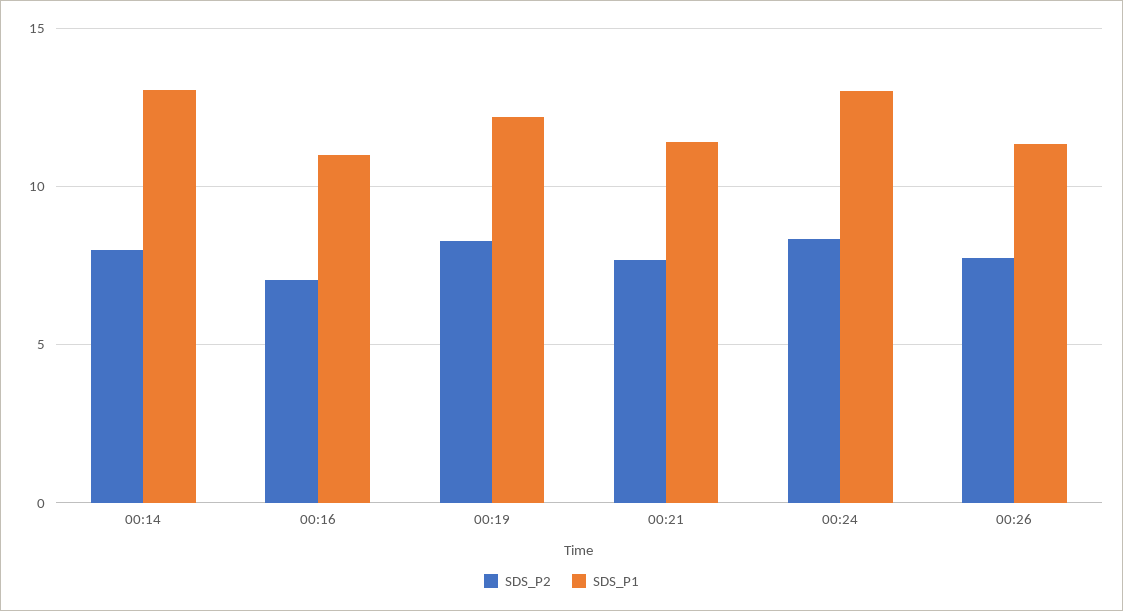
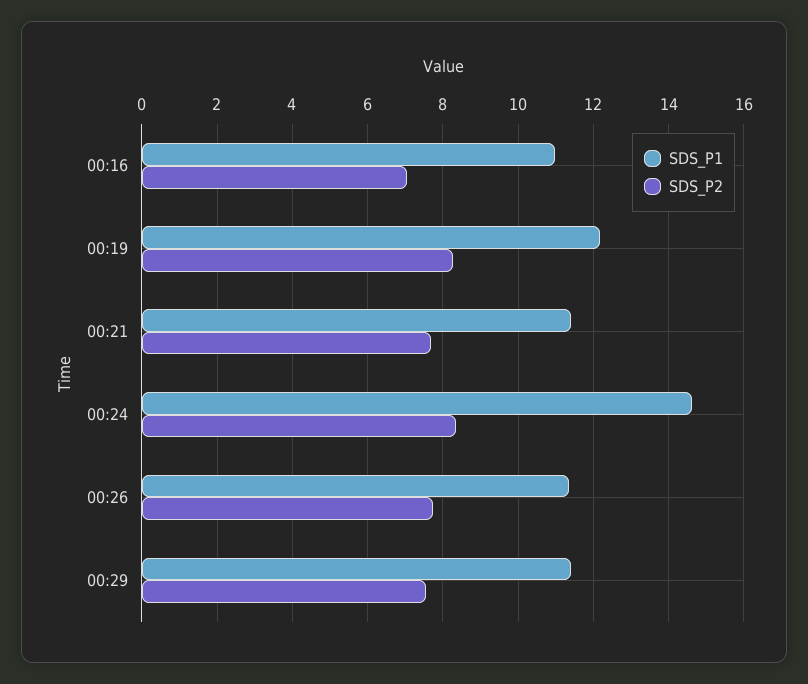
SDS_P2, 00:14: 8 -> none
SDS_P1, 00:14: 13 -> none
SDS_P1, 00:24: 13 -> 14.6
SDS_P1, 00:29: none -> 11.4
SDS_P2, 00:29: none -> 7.6

